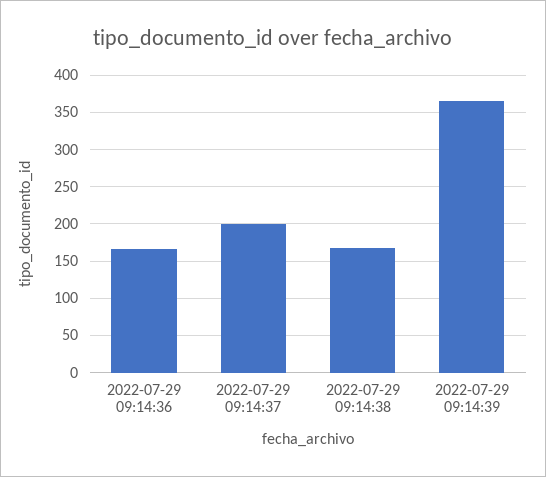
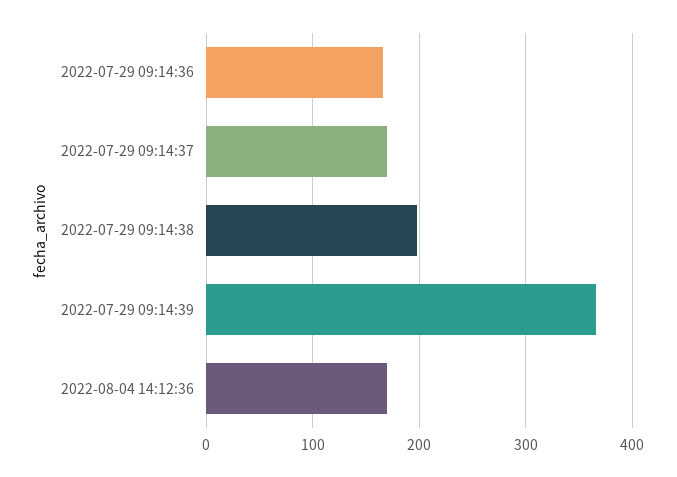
2022-07-29 09:14:37: 200 -> 170
2022-07-29 09:14:38: 170 -> 200
2022-08-04 14:12:36: none -> 170

